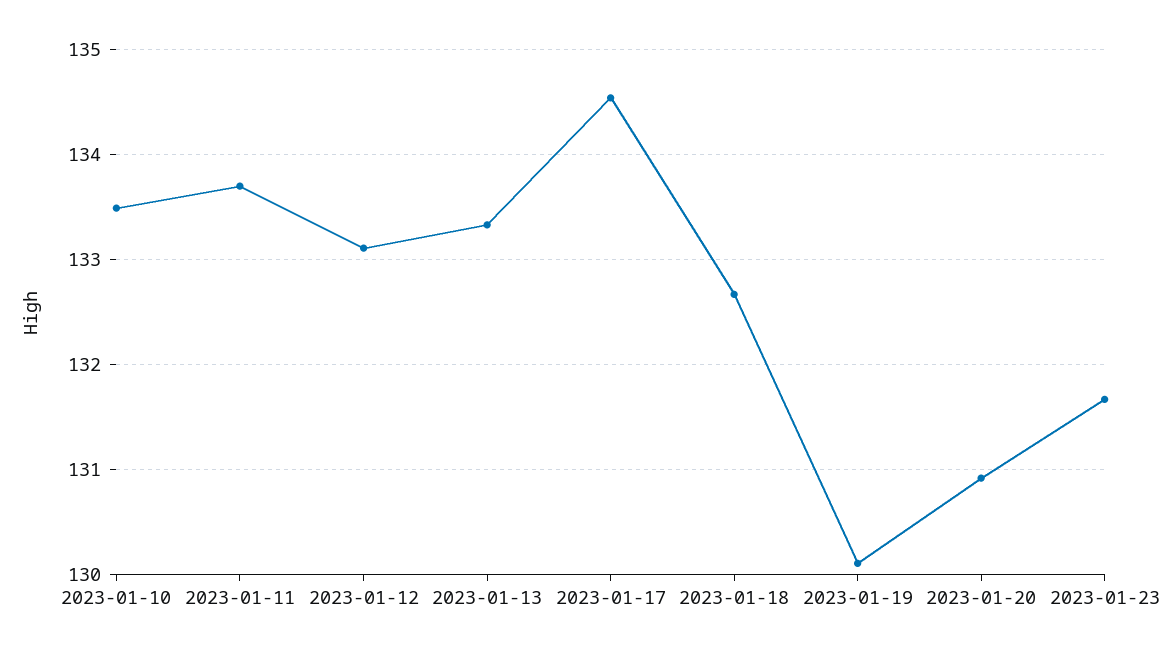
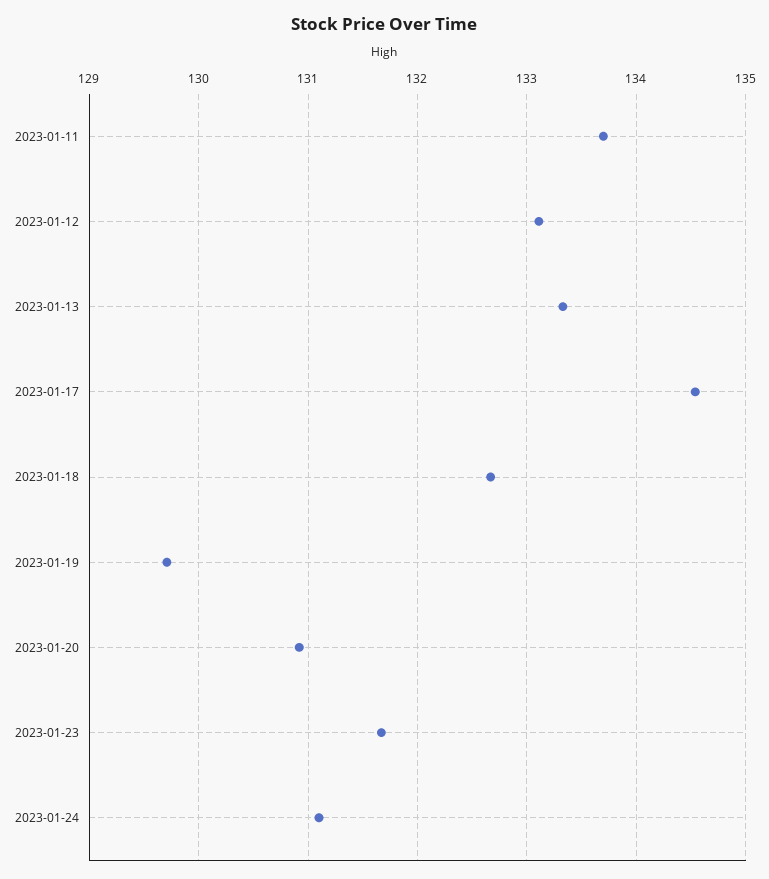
2023-01-10: 133.5 -> none
2023-01-19: 130.1 -> 129.7
2023-01-24: none -> 131.1

